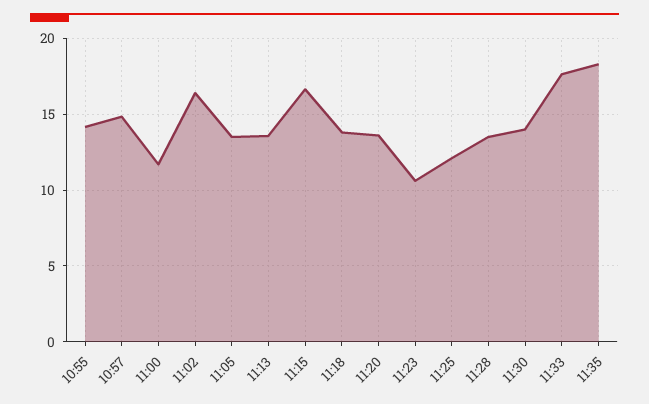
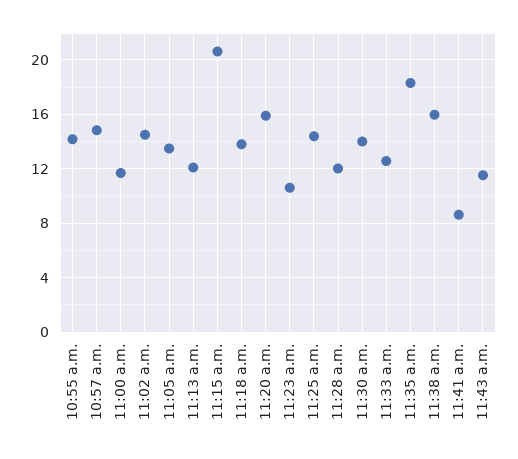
11:02: 16.5 -> 14.5
11:13: 13.5 -> 12
11:15: 16.5 -> 20.5
11:20: 13.5 -> 16
11:25: 12 -> 14.5
11:28: 13.5 -> 12
11:33: 17.5 -> 12.5
11:38 a.m.: none -> 16
11:41 a.m.: none -> 8.5
11:43 a.m.: none -> 11.5

